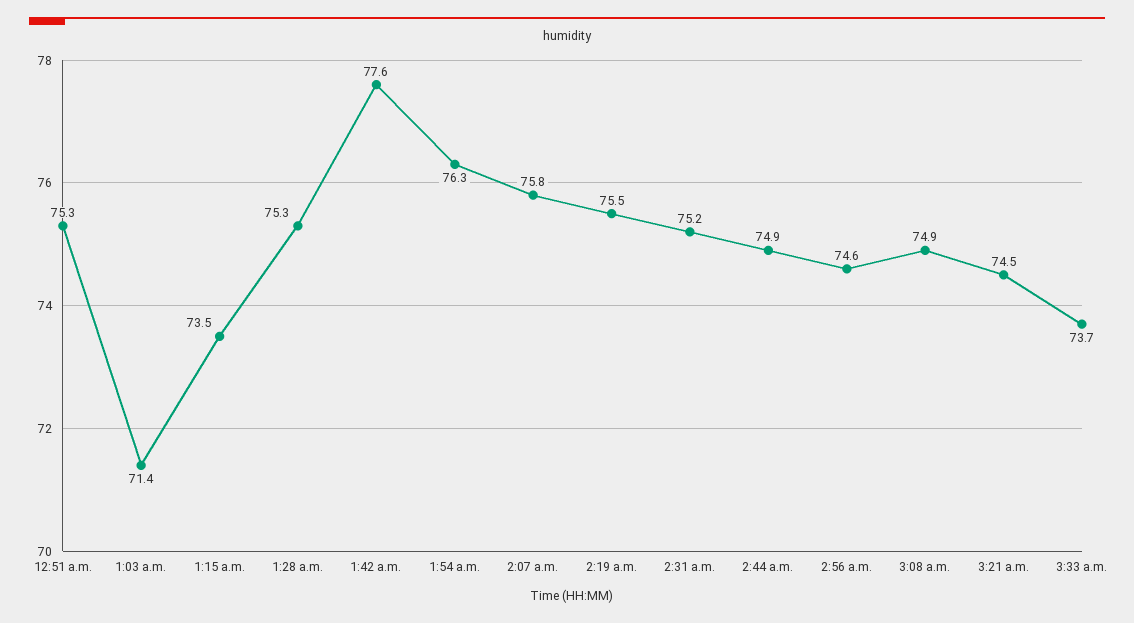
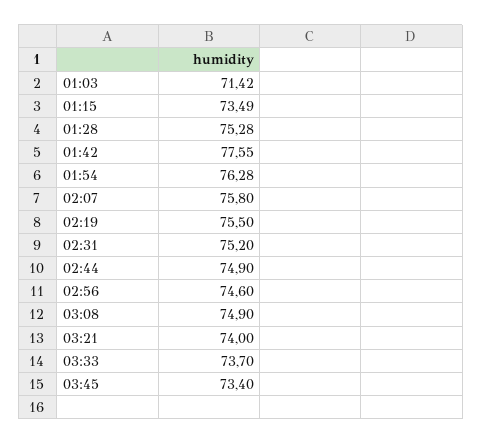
12:51 a.m.: 75.3 -> none
3:21 a.m.: 74.5 -> 74
03:45: none -> 73.4

